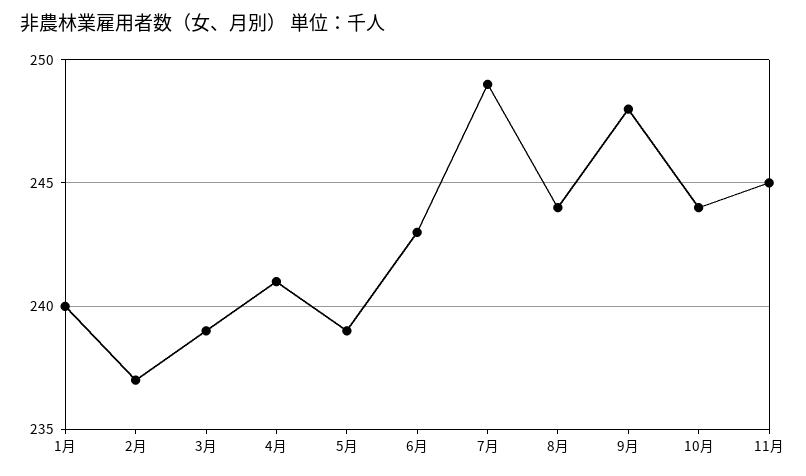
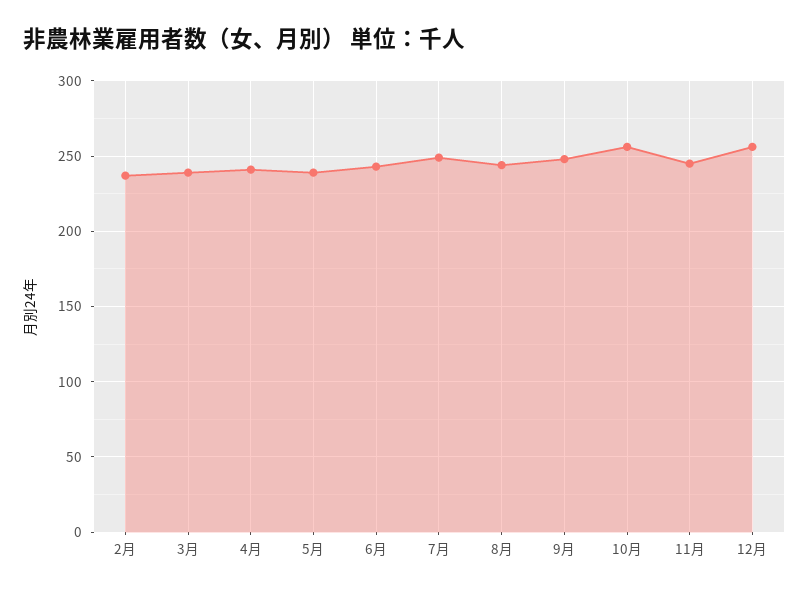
1月: 240 -> none
10月: 244 -> 255
12月: none -> 255

